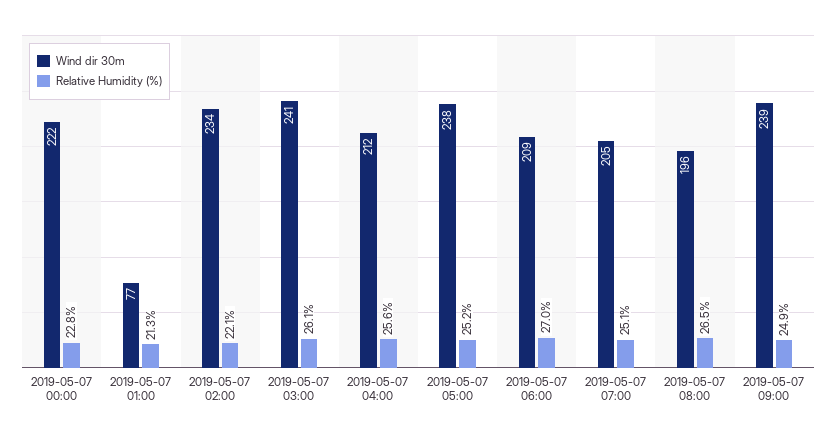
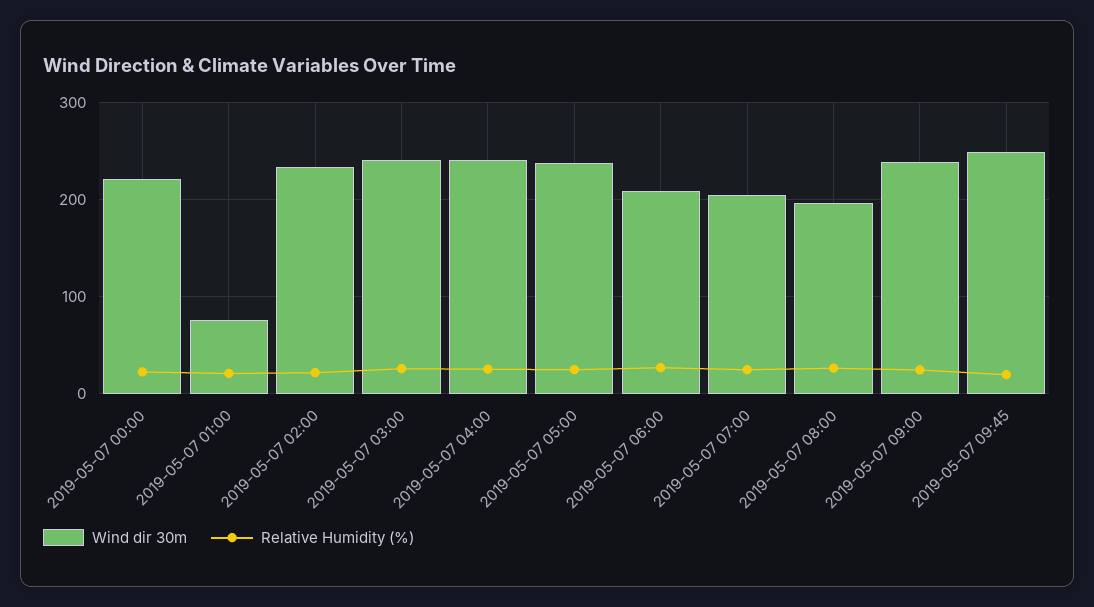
Wind dir 30m, 2019-05-07 04:00: 212 -> 240
Wind dir 30m, 2019-05-07 09:45: none -> 250
Relative Humidity (%), 2019-05-07 09:45: none -> 20

